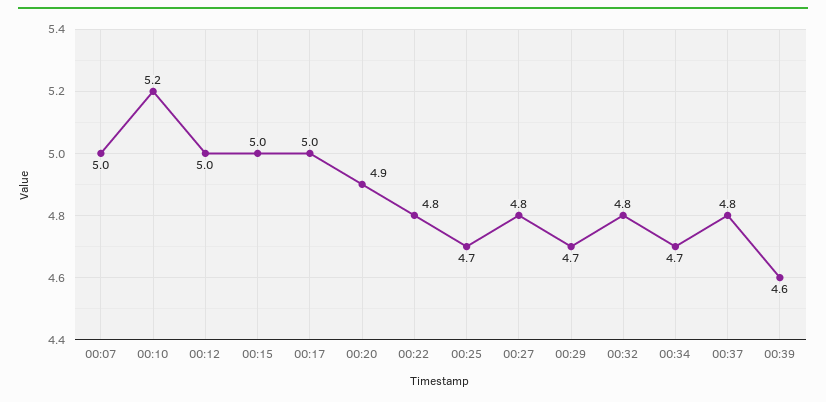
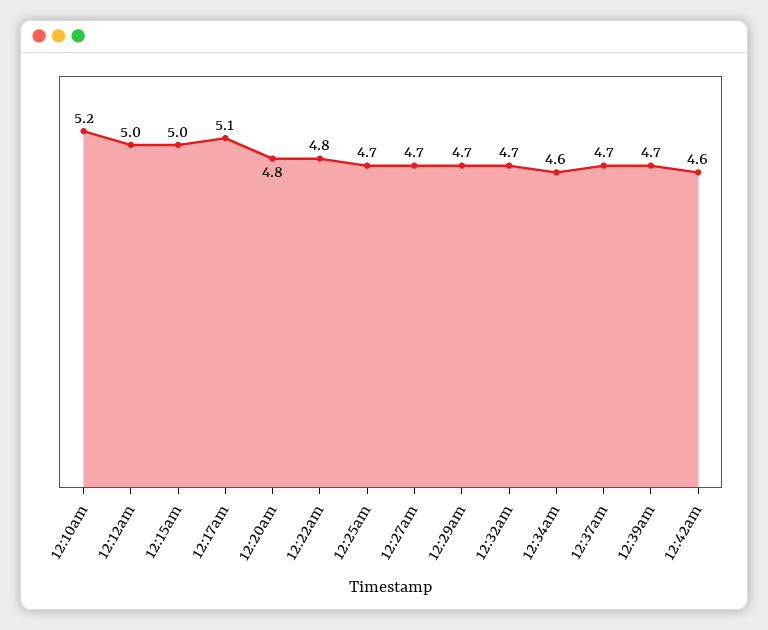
00:07: 5 -> none
00:17: 5 -> 5.1
00:20: 4.9 -> 4.8
00:27: 4.8 -> 4.7
00:32: 4.8 -> 4.7
00:34: 4.7 -> 4.6
00:37: 4.8 -> 4.7
00:39: 4.6 -> 4.7
12:42am: none -> 4.6

